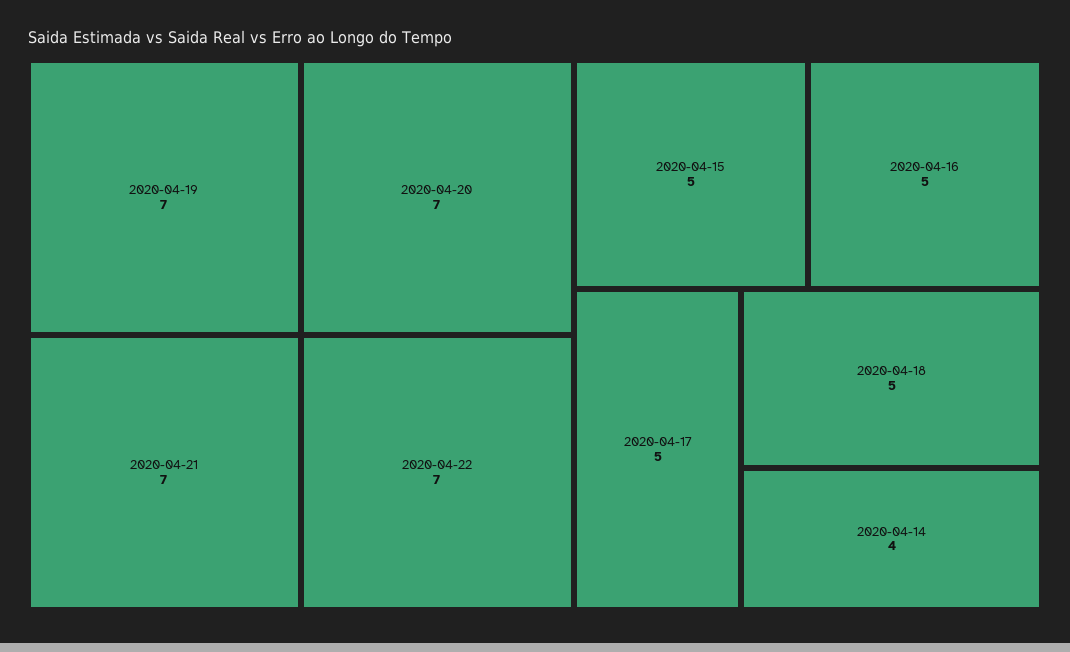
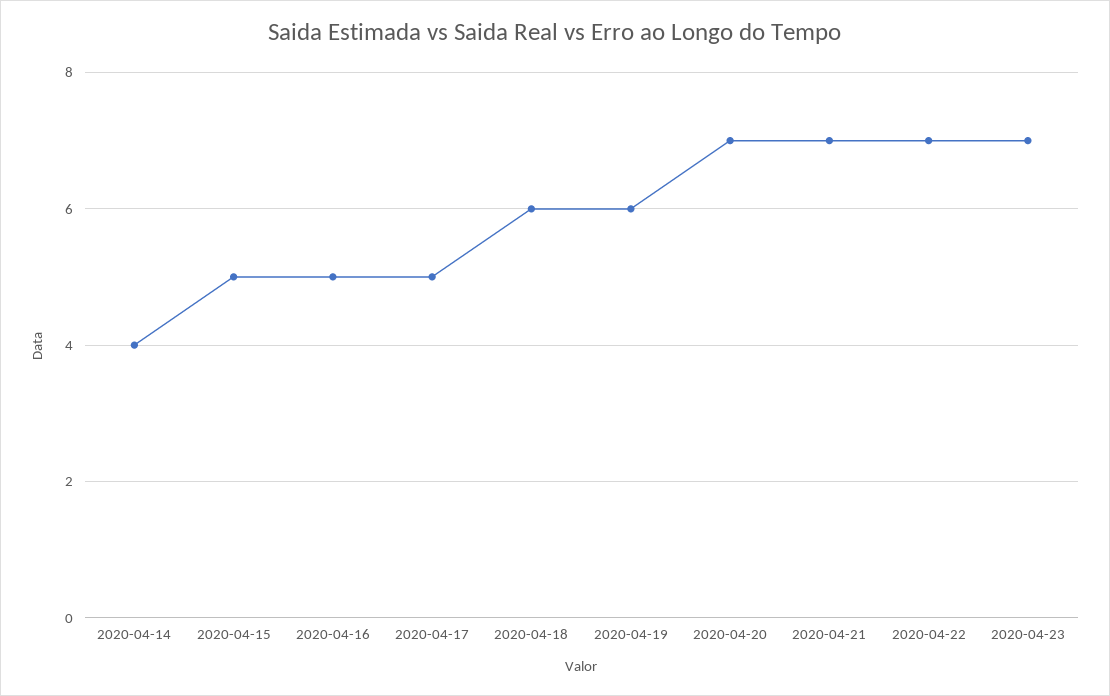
2020-04-19: 7 -> 6
2020-04-18: 5 -> 6
2020-04-23: none -> 7

